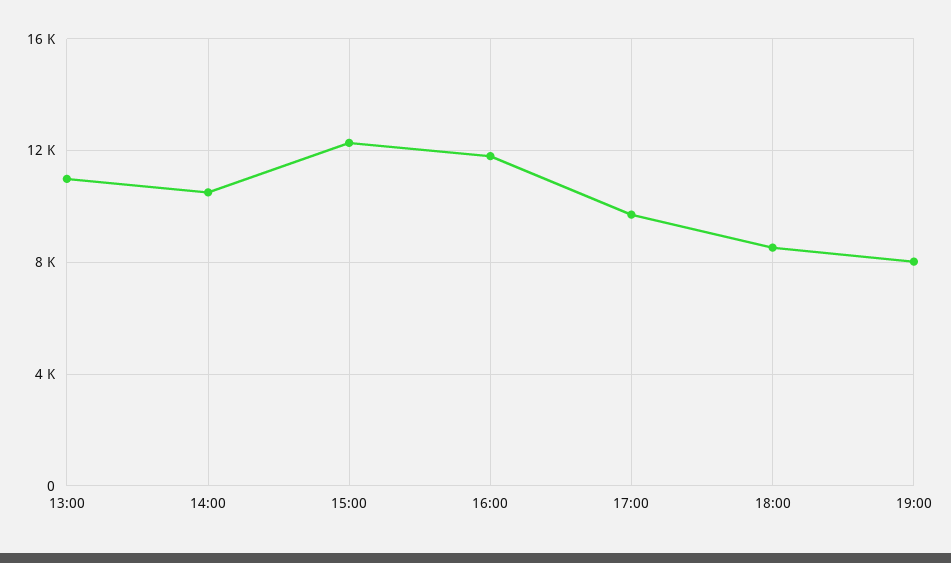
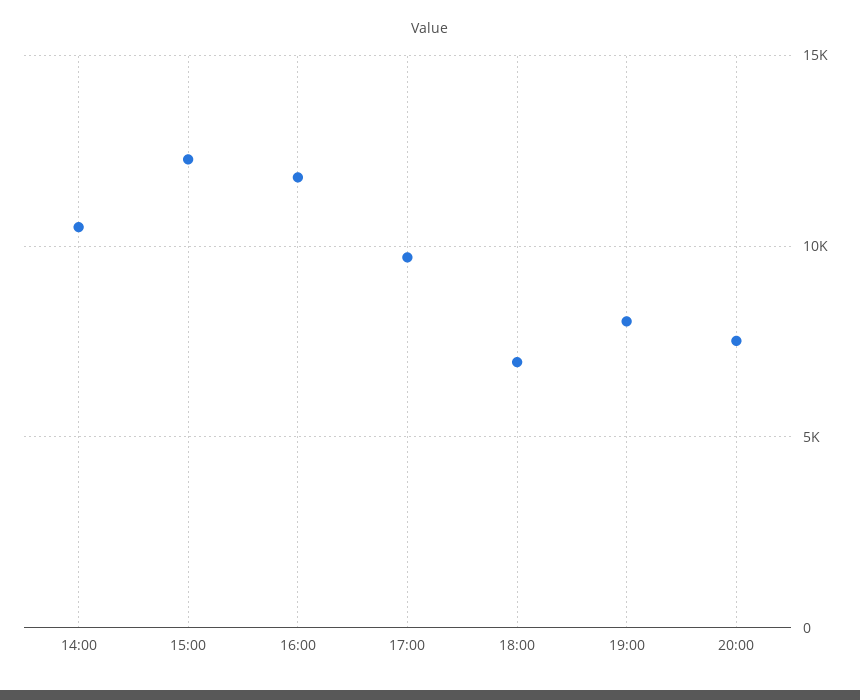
13:00: 11000 -> none
18:00: 8500 -> 7000
20:00: none -> 7500

